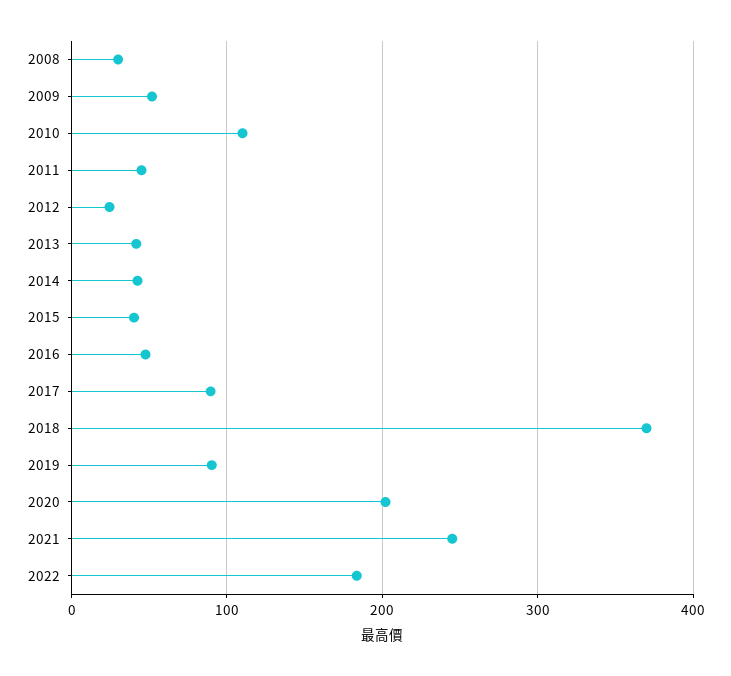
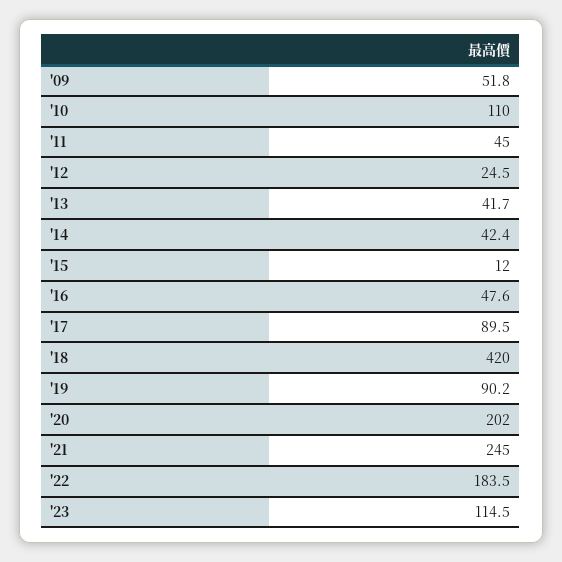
2008: 30 -> none
2015: 40 -> 12
2018: 370 -> 420
'23: none -> 114.5

